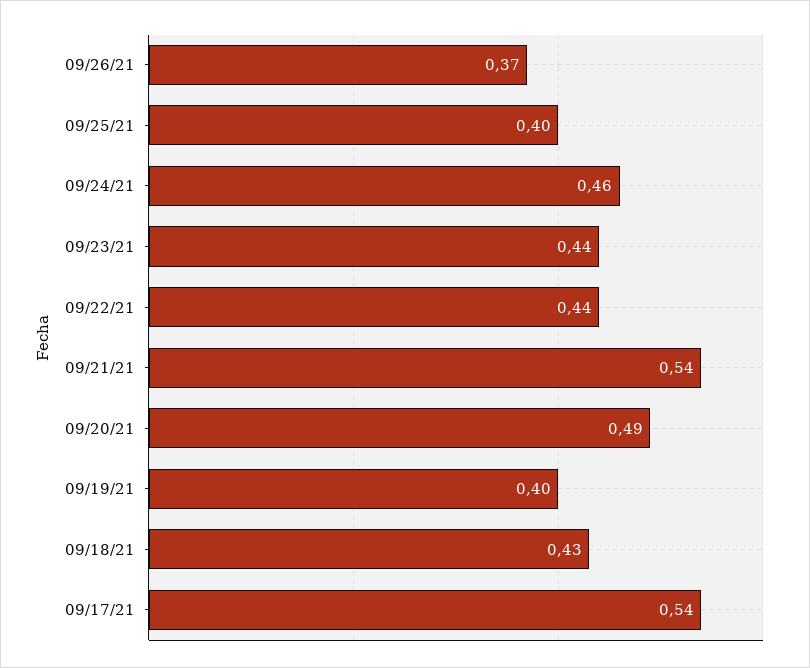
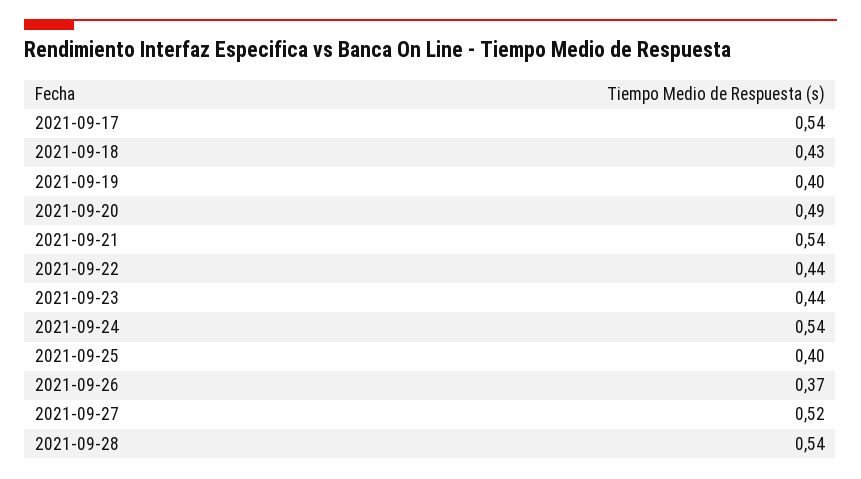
09/24/21: 0.46 -> 0.54
2021-09-27: none -> 0.52
2021-09-28: none -> 0.54

